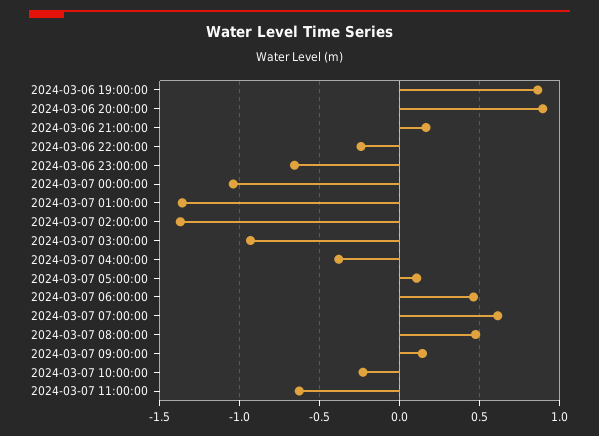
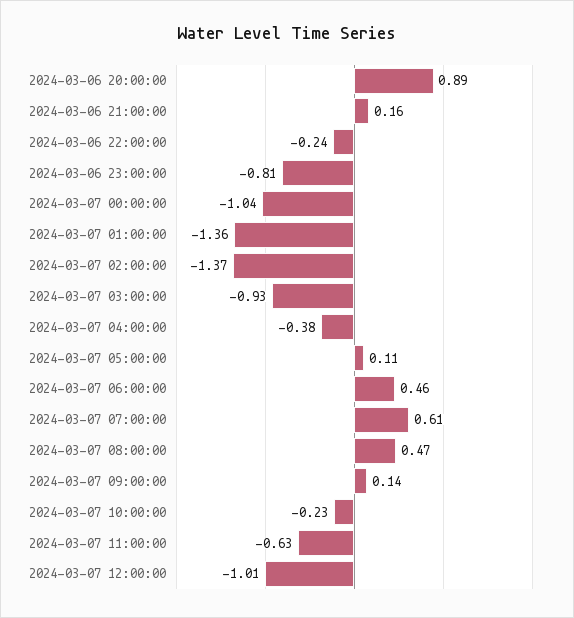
2024-03-06 19:00:00: 0.85 -> none
2024-03-06 23:00:00: -0.65 -> -0.81
2024-03-07 12:00:00: none -> -1.01

